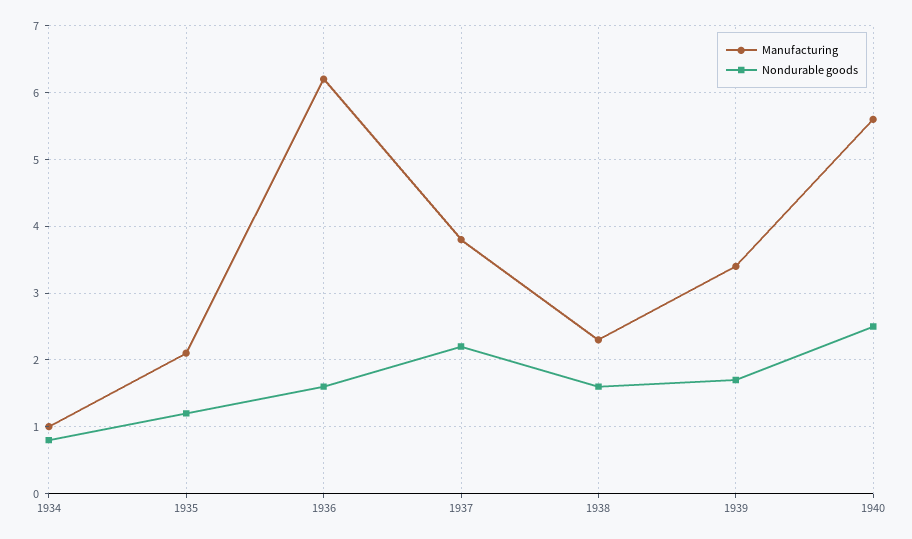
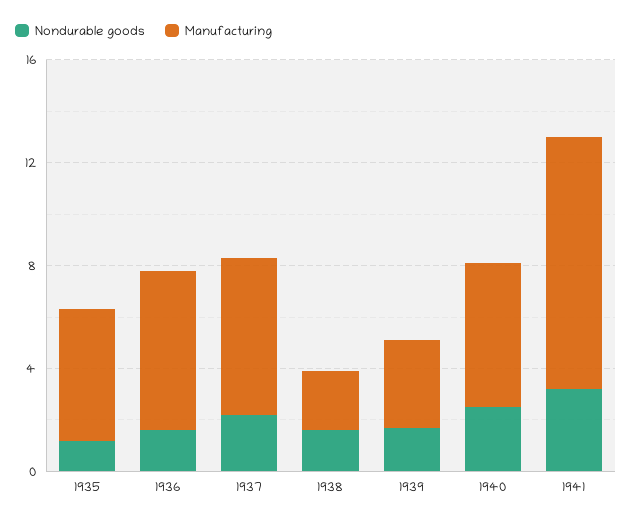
Manufacturing, 1934: 1 -> none
Nondurable goods, 1934: 0.8 -> none
Manufacturing, 1935: 2.1 -> 5
Manufacturing, 1937: 3.8 -> 6
Nondurable goods, 1941: none -> 3
Manufacturing, 1941: none -> 10

